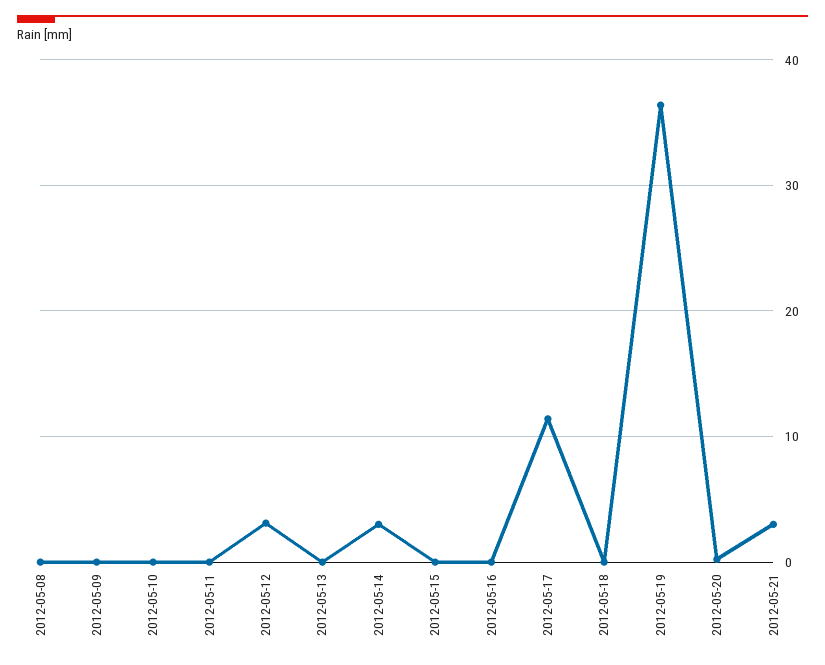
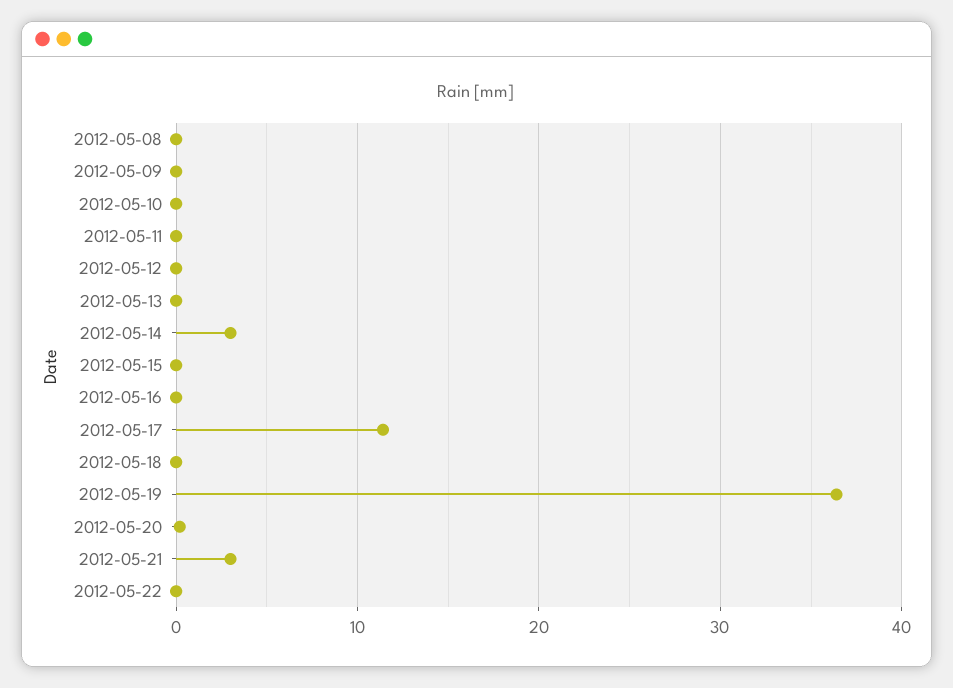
2012-05-12: 3 -> 0
2012-05-22: none -> 0

